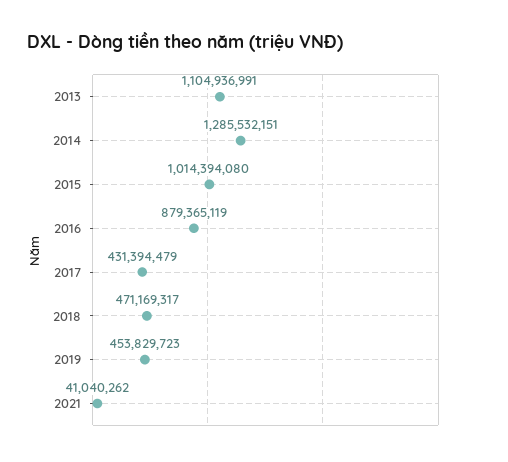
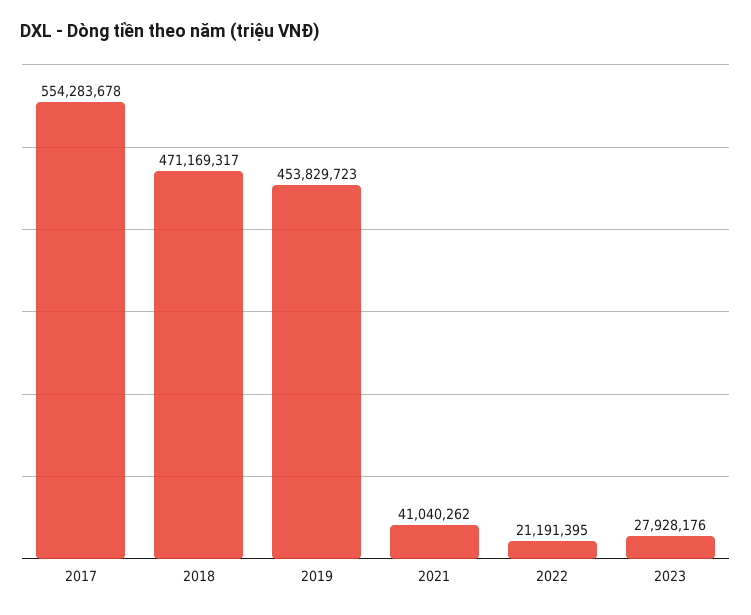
2013: 1104936991 -> none
2014: 1285532151 -> none
2015: 1014394080 -> none
2016: 879365119 -> none
2017: 431394479 -> 554283678
2022: none -> 21191395
2023: none -> 27928176

